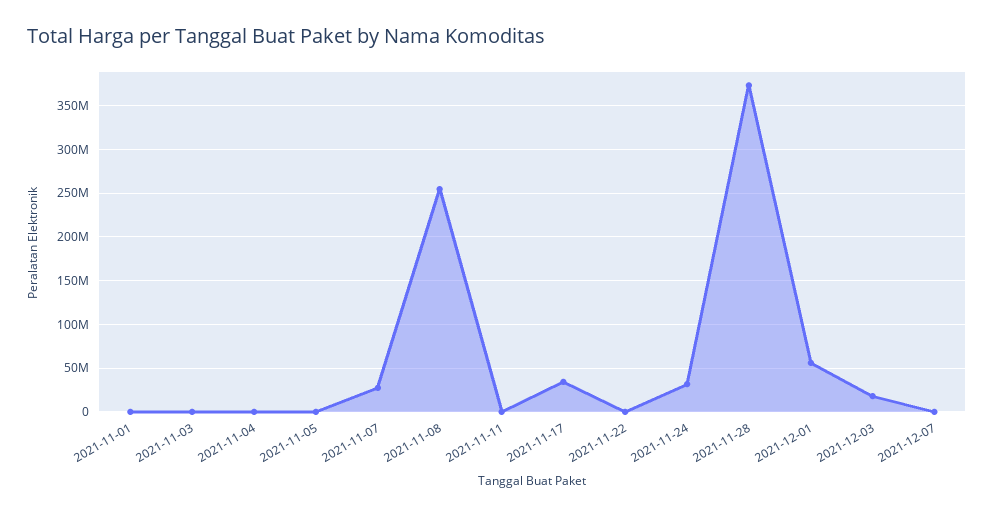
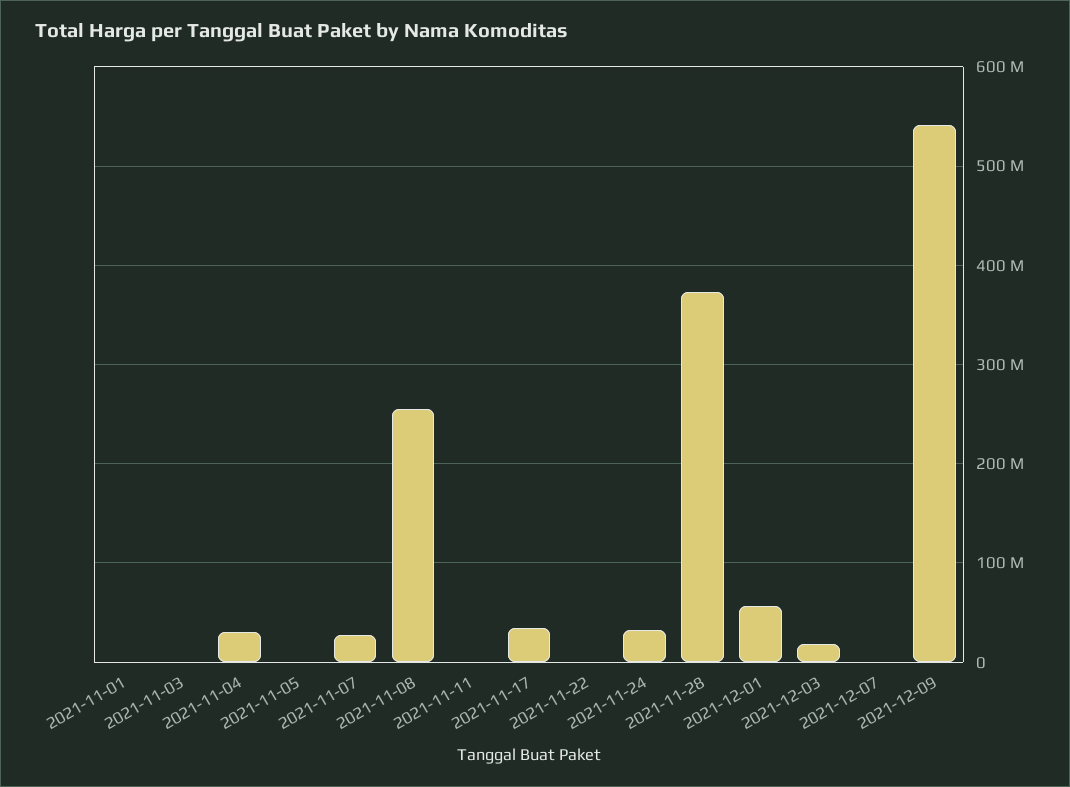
2021-11-04: 0 -> 30000000
2021-12-09: none -> 540000000

